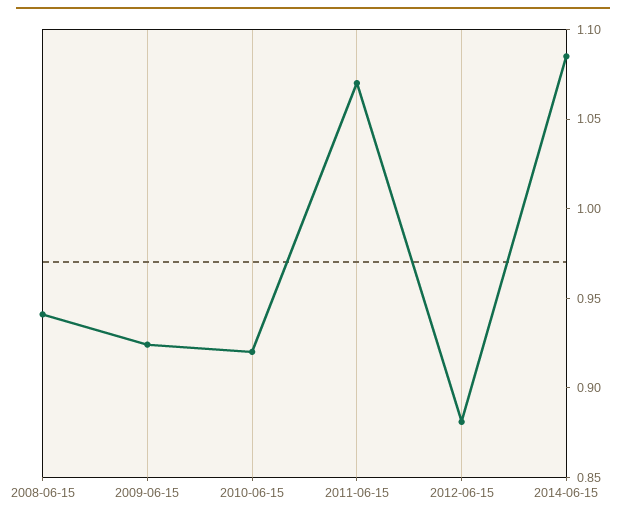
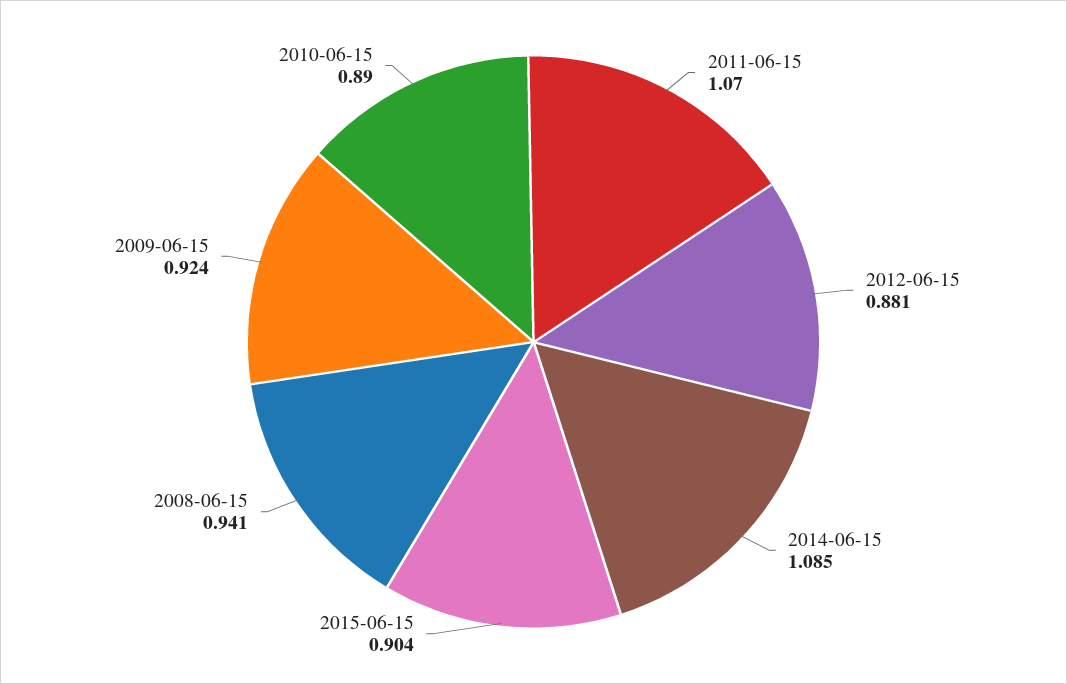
2010-06-15: 0.92 -> 0.89
2015-06-15: none -> 0.904

